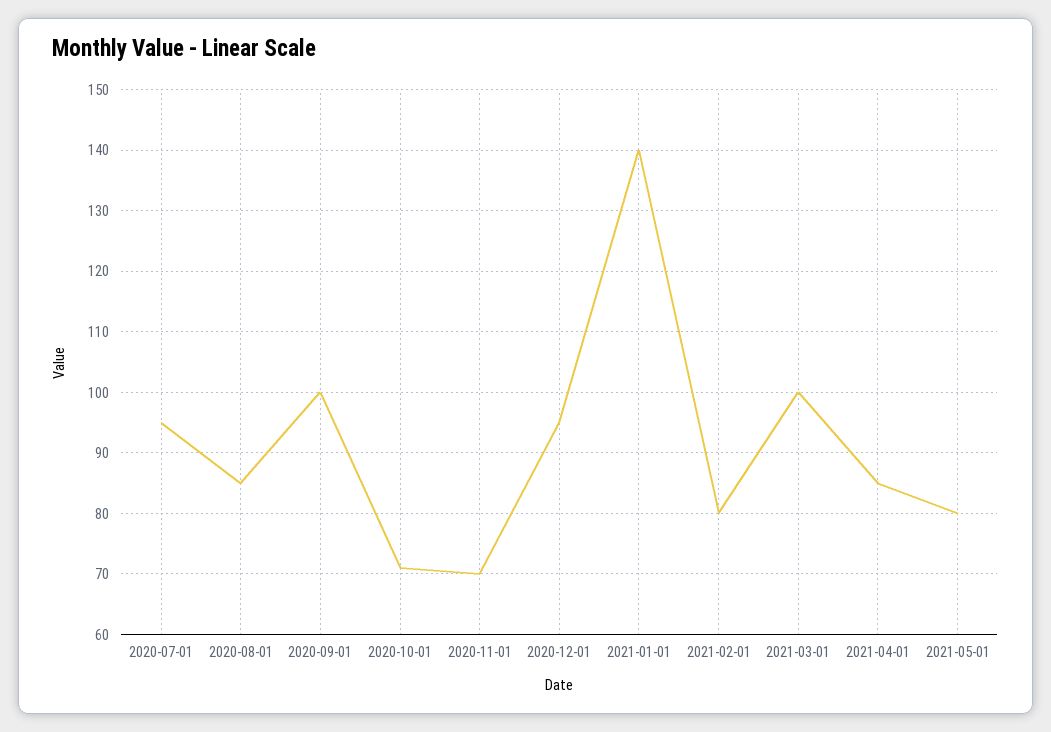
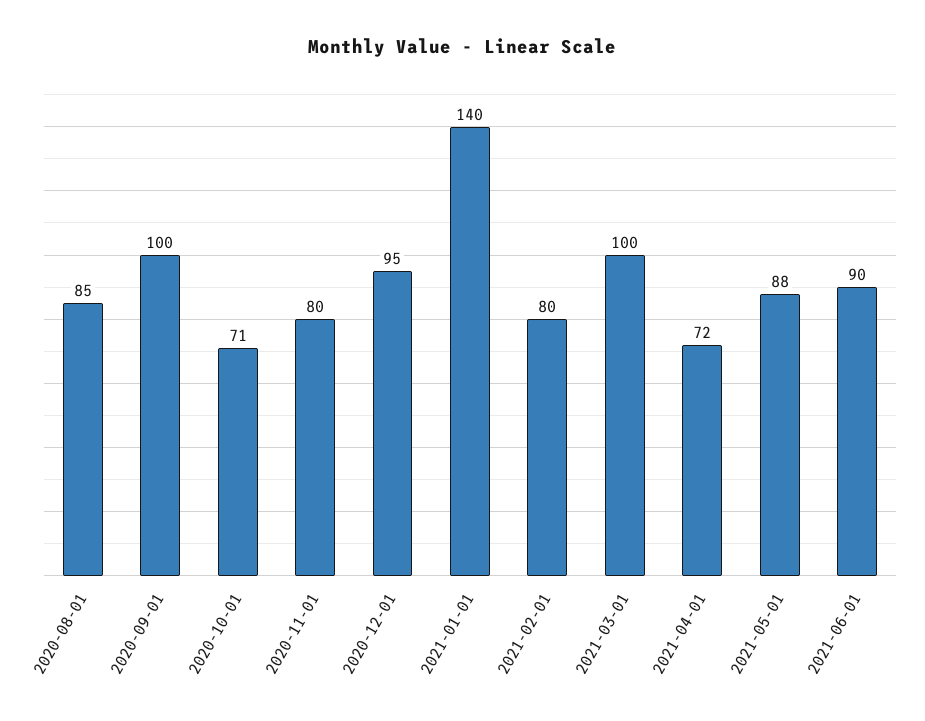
2020-07-01: 95 -> none
2020-11-01: 70 -> 80
2021-04-01: 85 -> 72
2021-05-01: 80 -> 88
2021-06-01: none -> 90

